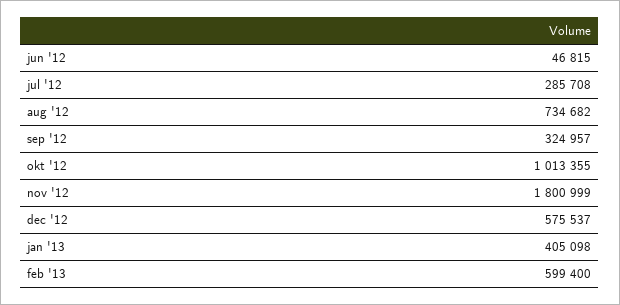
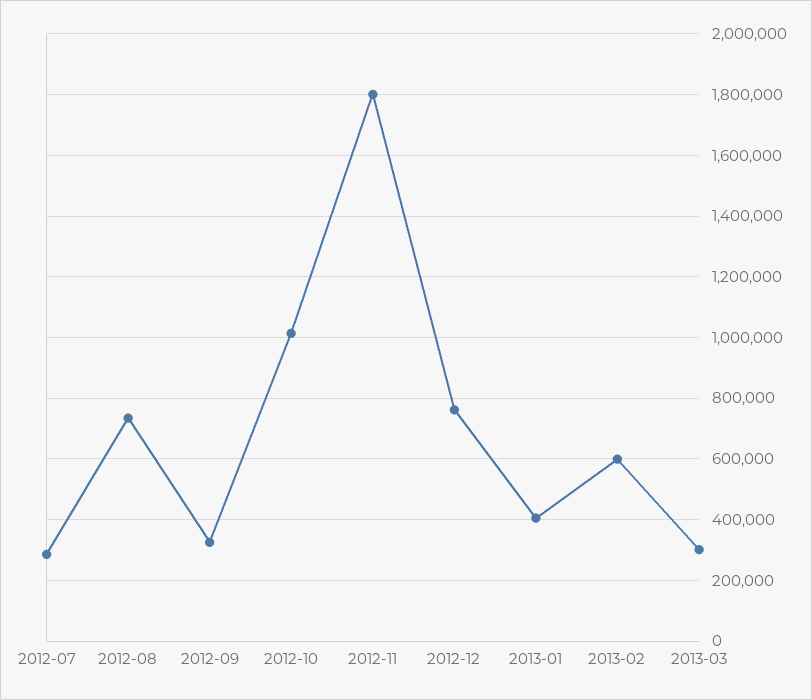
jun '12: 46815 -> none
dec '12: 575537 -> 760000
2013-03: none -> 300000

